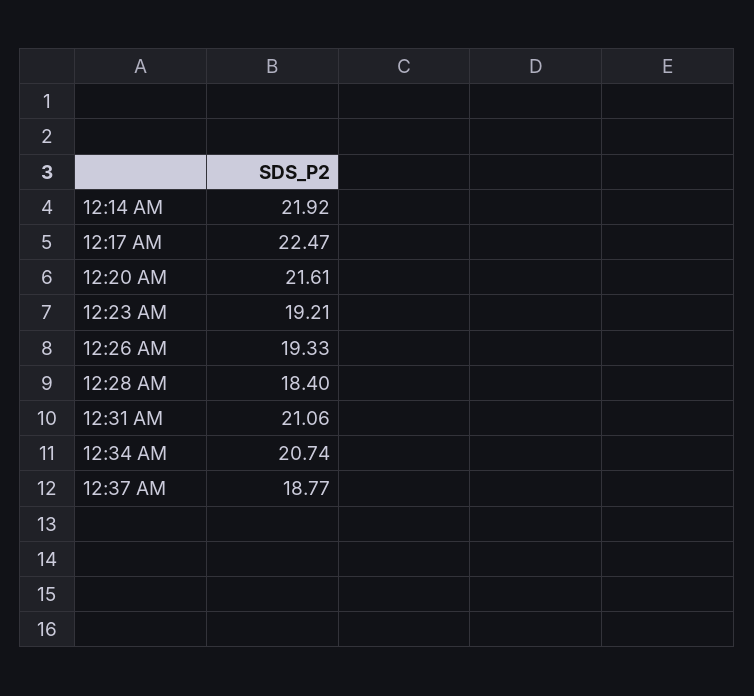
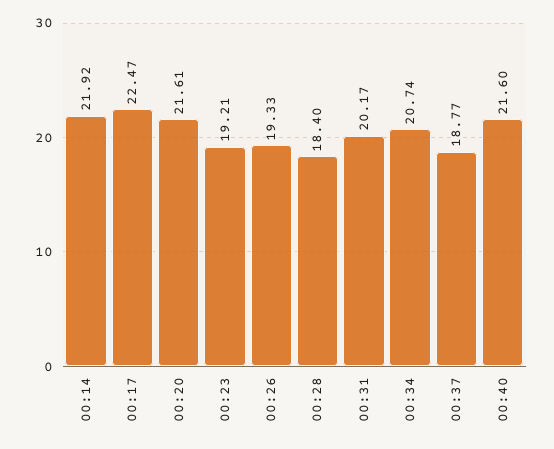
12:31 AM: 21.06 -> 20.17
00:40: none -> 21.6

